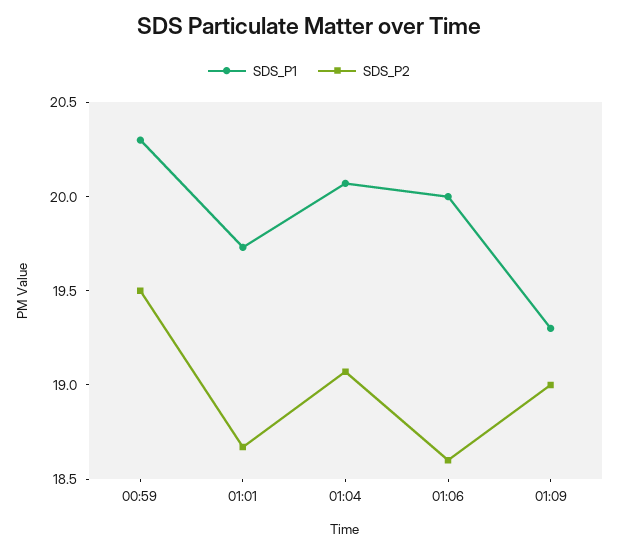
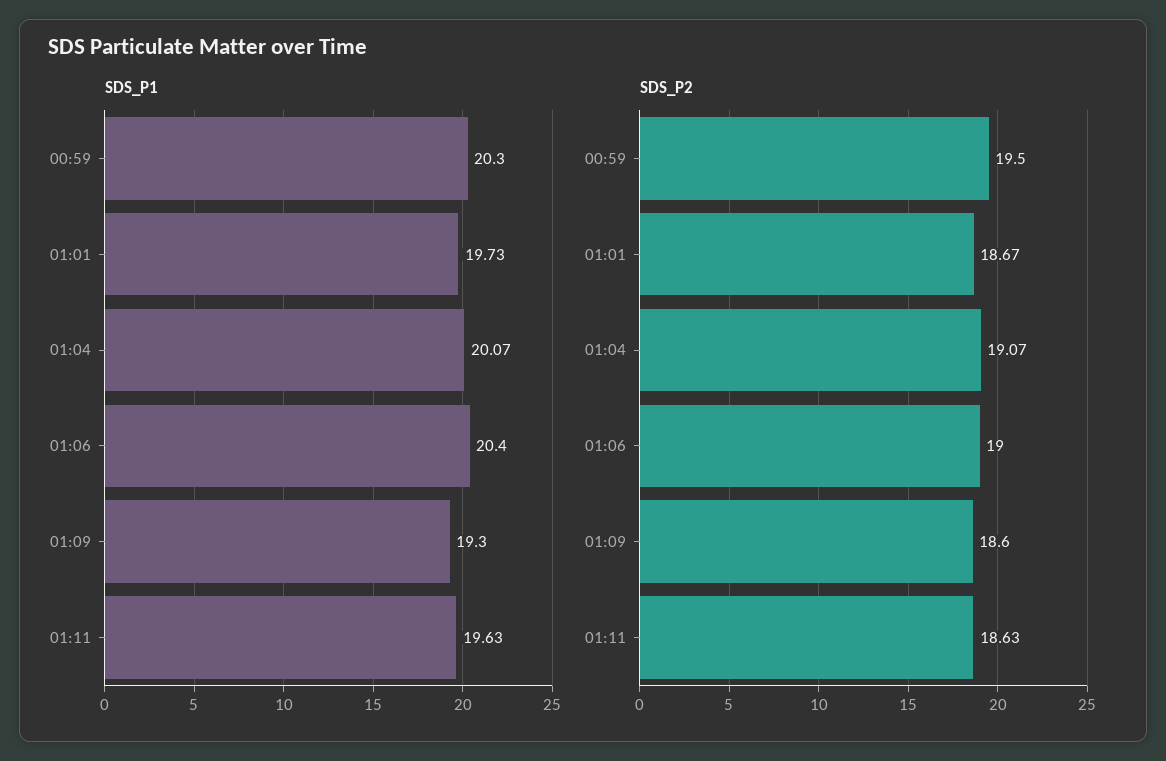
SDS_P1, 01:06: 20 -> 20.4
SDS_P2, 01:06: 18.6 -> 19
SDS_P2, 01:09: 19 -> 18.6
SDS_P1, 01:11: none -> 19.63
SDS_P2, 01:11: none -> 18.63

